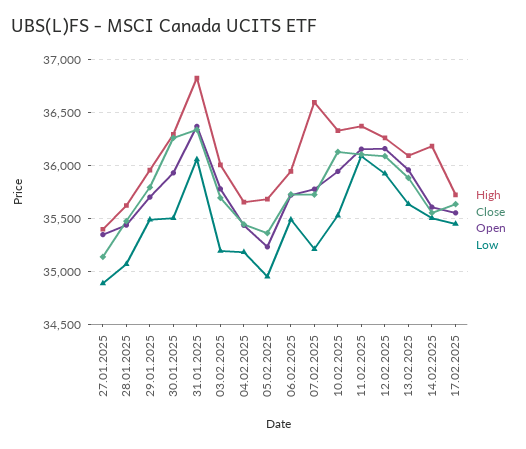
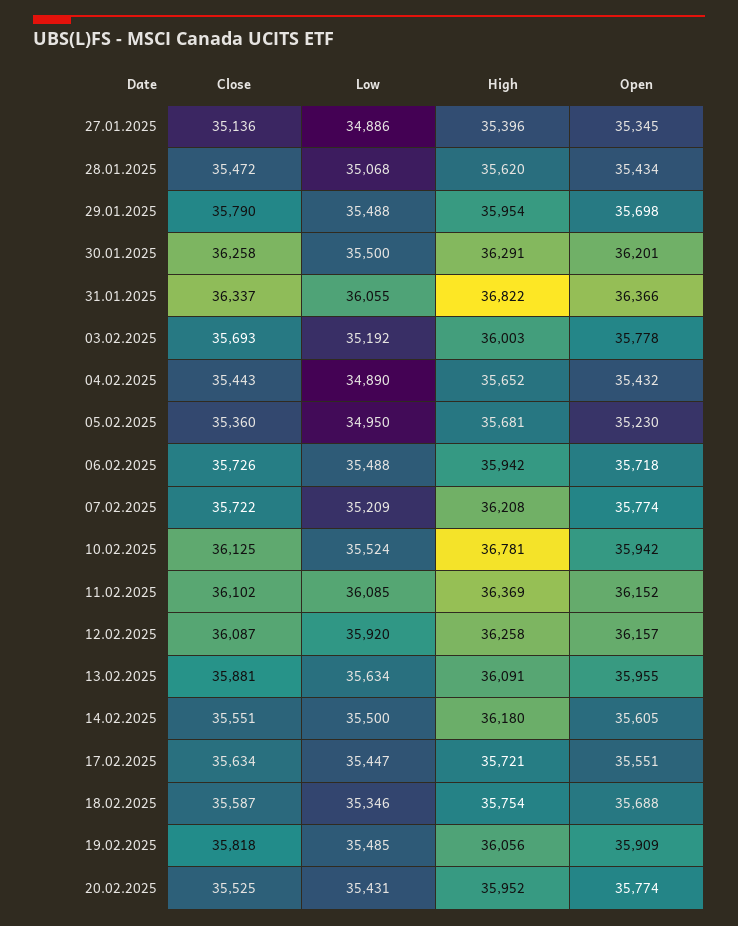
Open, 30.01.2025: 35900 -> 36201
Low, 04.02.2025: 35200 -> 34890
High, 07.02.2025: 36600 -> 36208
High, 10.02.2025: 36300 -> 36781
Close, 18.02.2025: none -> 35587
Low, 18.02.2025: none -> 35346
High, 18.02.2025: none -> 35754
Open, 18.02.2025: none -> 35688
Close, 19.02.2025: none -> 35818
Low, 19.02.2025: none -> 35485
High, 19.02.2025: none -> 36056
Open, 19.02.2025: none -> 35909
Close, 20.02.2025: none -> 35525
Low, 20.02.2025: none -> 35431
High, 20.02.2025: none -> 35952
Open, 20.02.2025: none -> 35774

